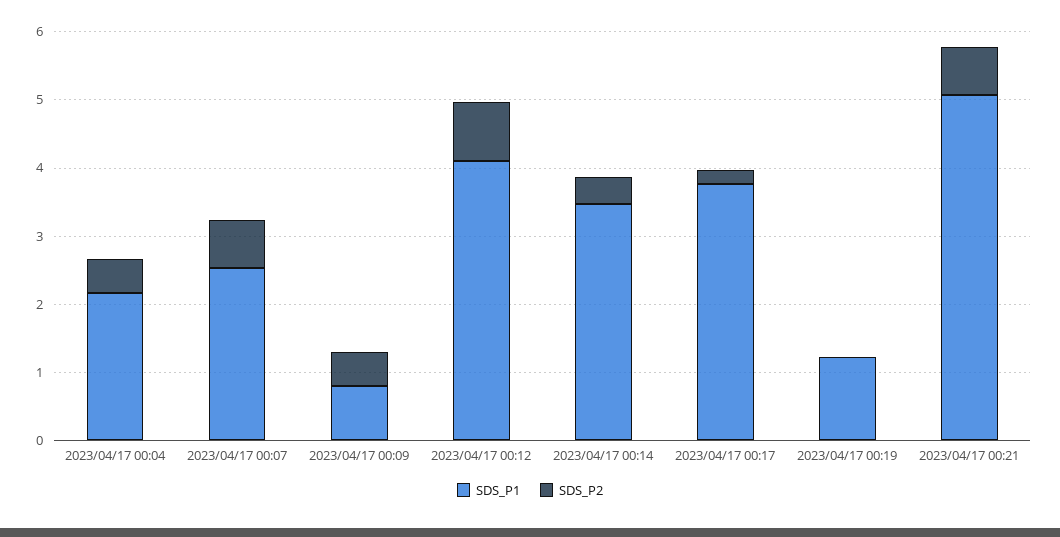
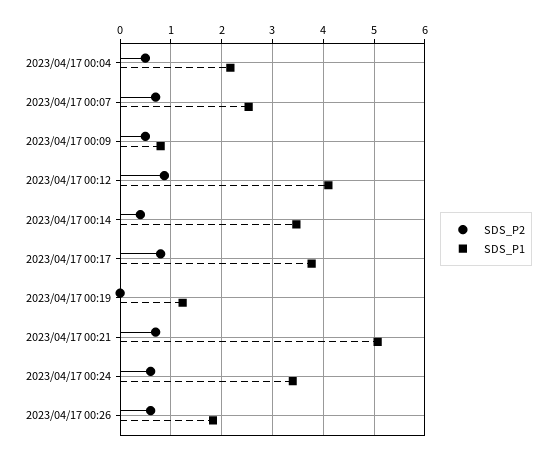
SDS_P2, 2023/04/17 00:17: 0.2 -> 0.8
SDS_P2, 2023/04/17 00:24: none -> 0.6
SDS_P1, 2023/04/17 00:24: none -> 3.4
SDS_P2, 2023/04/17 00:26: none -> 0.6
SDS_P1, 2023/04/17 00:26: none -> 1.8

